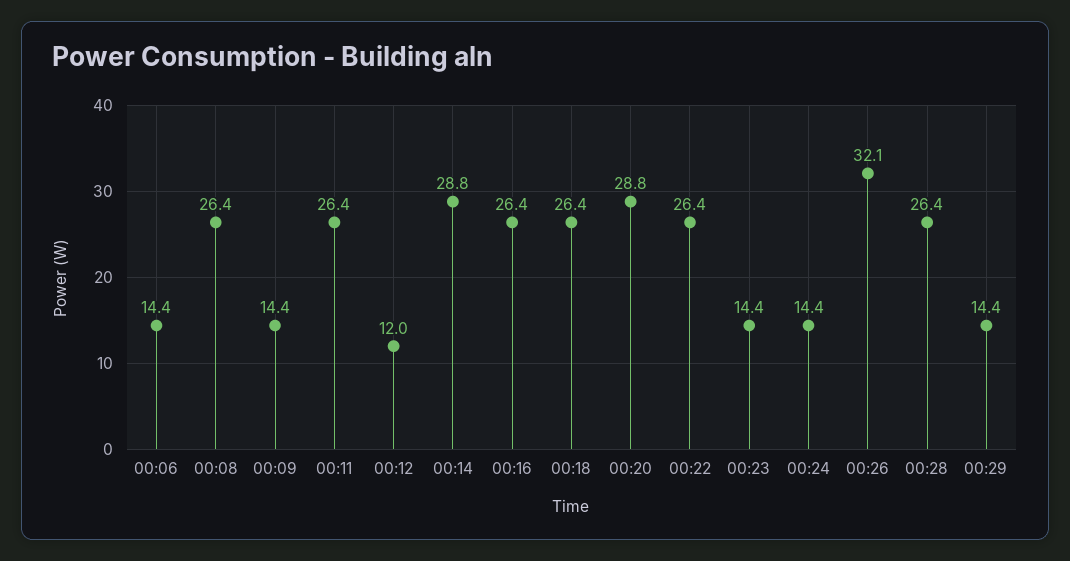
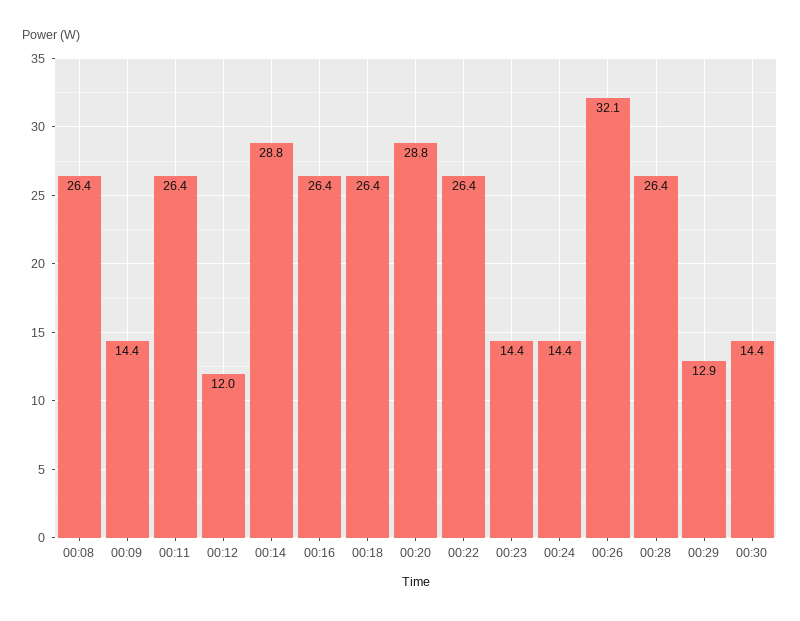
00:06: 14.4 -> none
00:29: 14.4 -> 12.9
00:30: none -> 14.4

